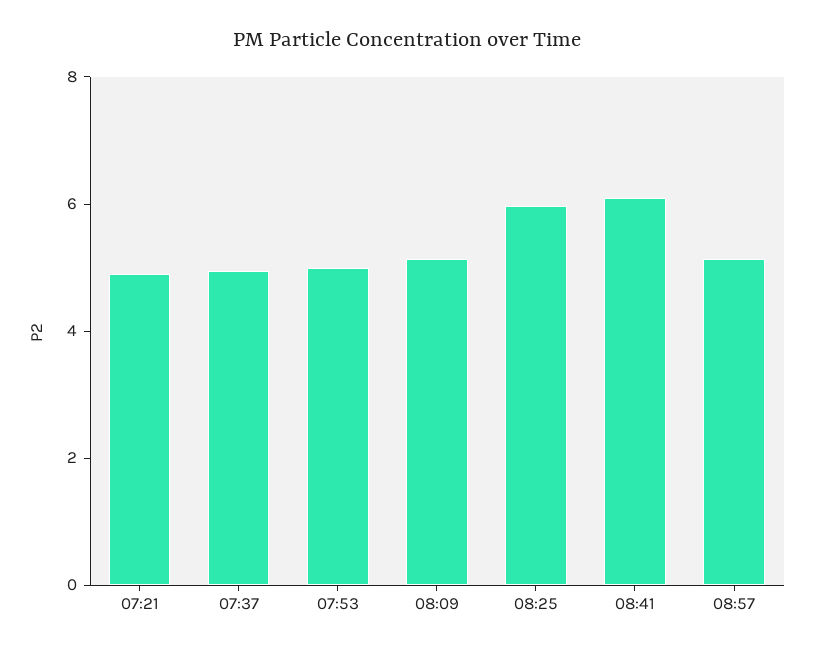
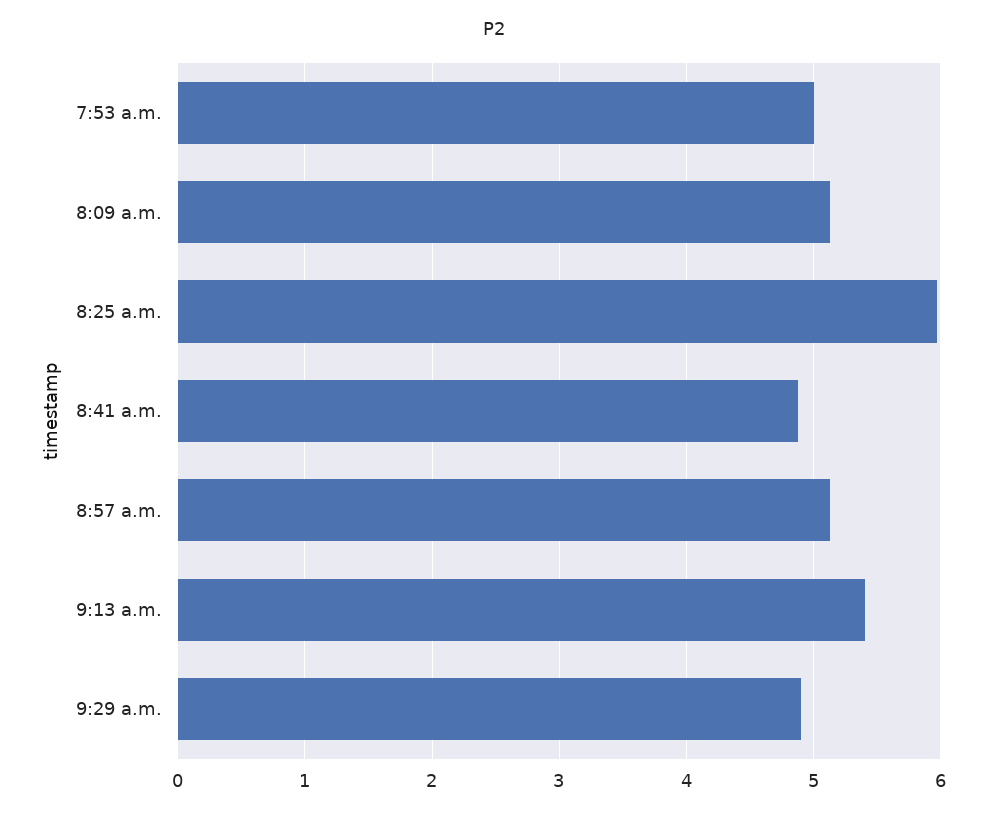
07:21: 5 -> none
07:37: 5 -> none
08:41: 6 -> 4.9
9:13 a.m.: none -> 5.4
9:29 a.m.: none -> 4.9

